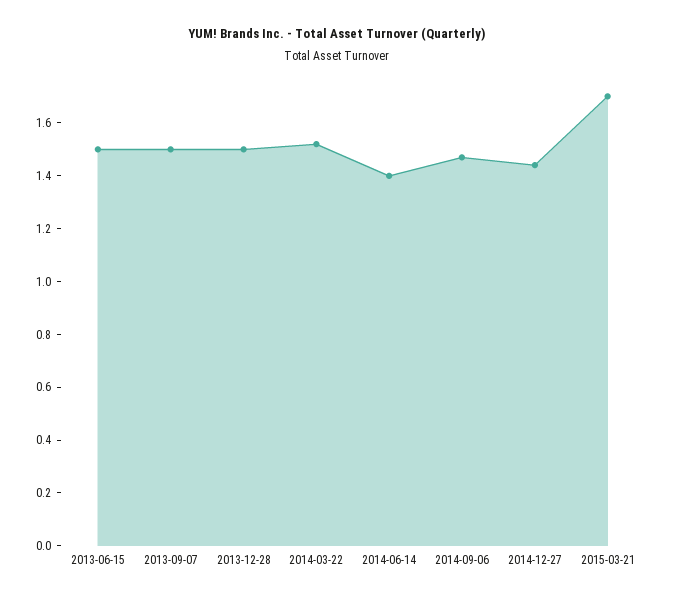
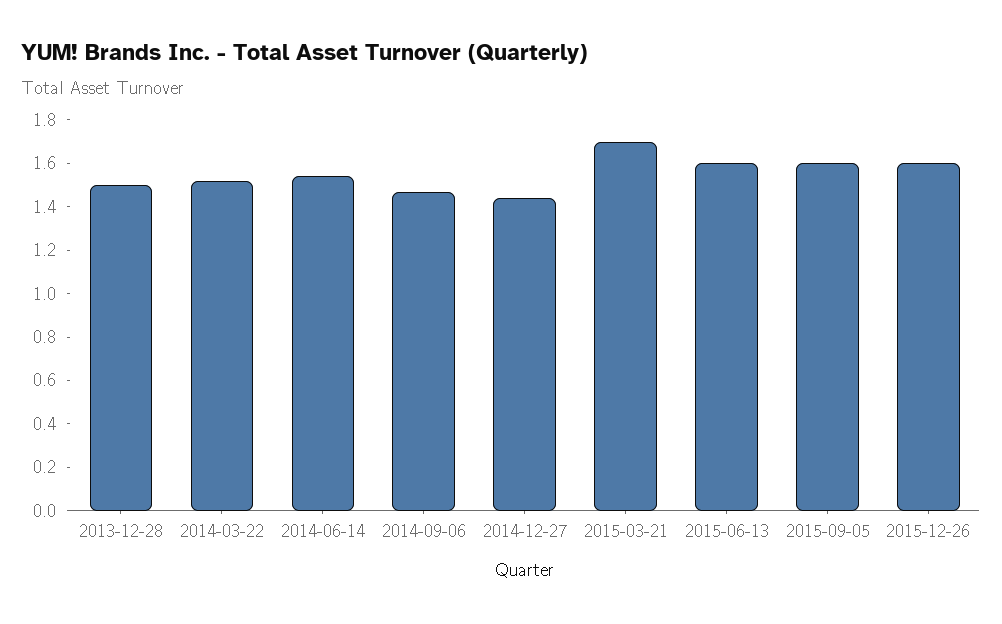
2013-06-15: 1.5 -> none
2013-09-07: 1.5 -> none
2014-06-14: 1.4 -> 1.55
2015-06-13: none -> 1.6
2015-09-05: none -> 1.6
2015-12-26: none -> 1.6

